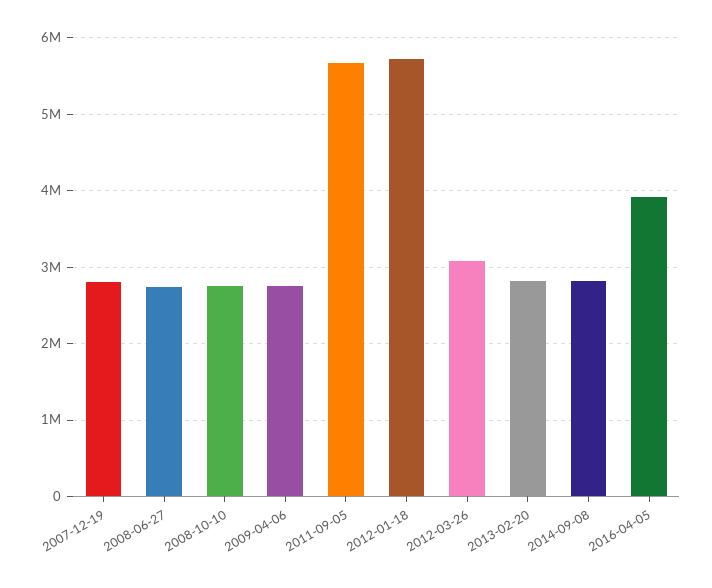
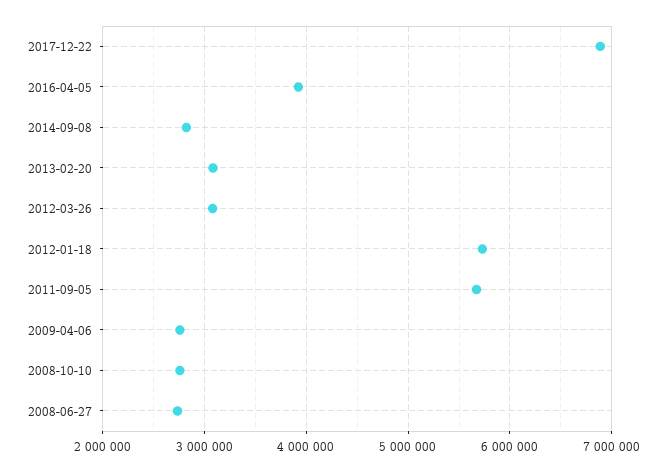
2007-12-19: 2800000 -> none
2013-02-20: 2800000 -> 3100000
2017-12-22: none -> 6900000

